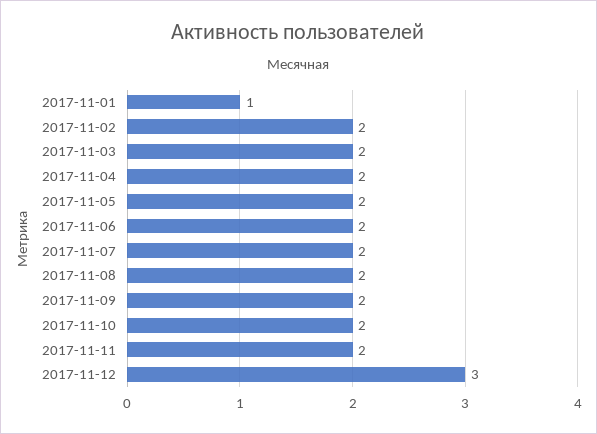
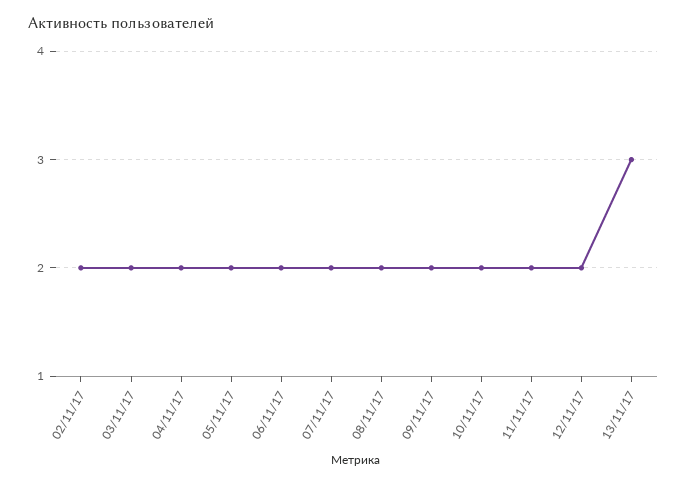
2017-11-01: 1 -> none
2017-11-12: 3 -> 2
13/11/17: none -> 3

